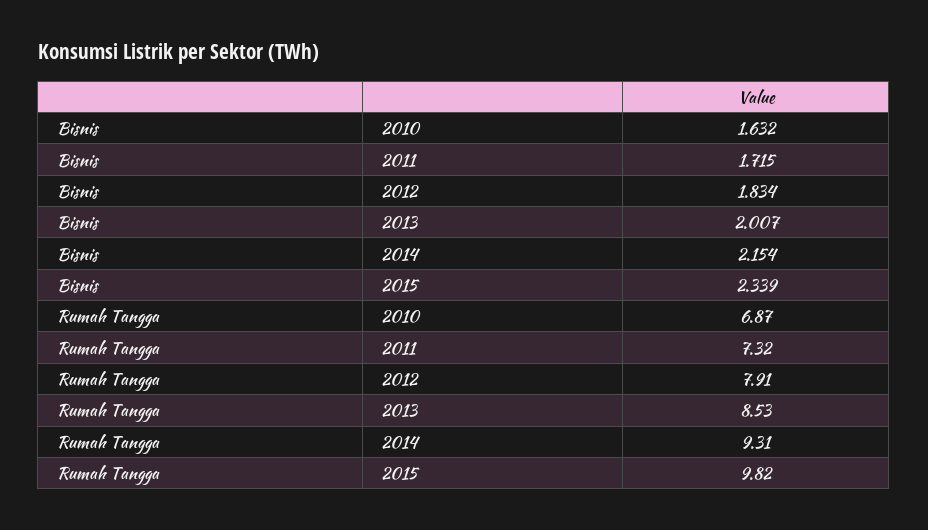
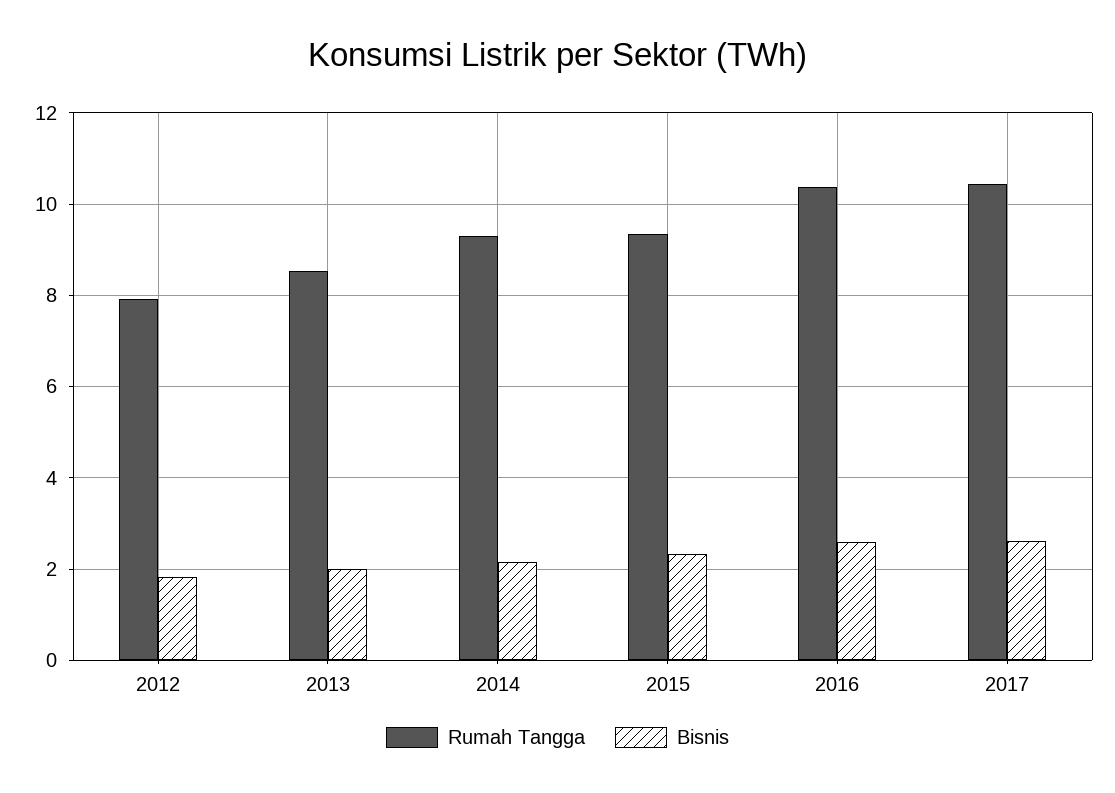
Bisnis, 2010: 1.632 -> none
Bisnis, 2011: 1.715 -> none
Rumah Tangga, 2010: 6.87 -> none
Rumah Tangga, 2011: 7.32 -> none
Rumah Tangga, 2015: 9.82 -> 9.4
Rumah Tangga, 2016: none -> 10.4
Bisnis, 2016: none -> 2.6
Rumah Tangga, 2017: none -> 10.4
Bisnis, 2017: none -> 2.6

